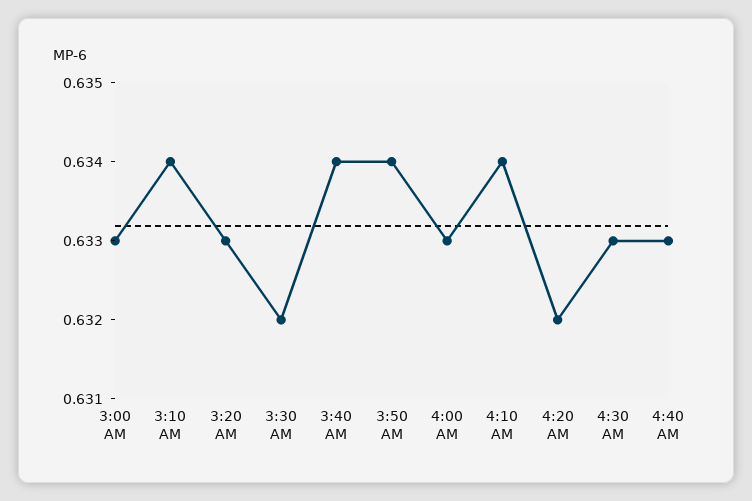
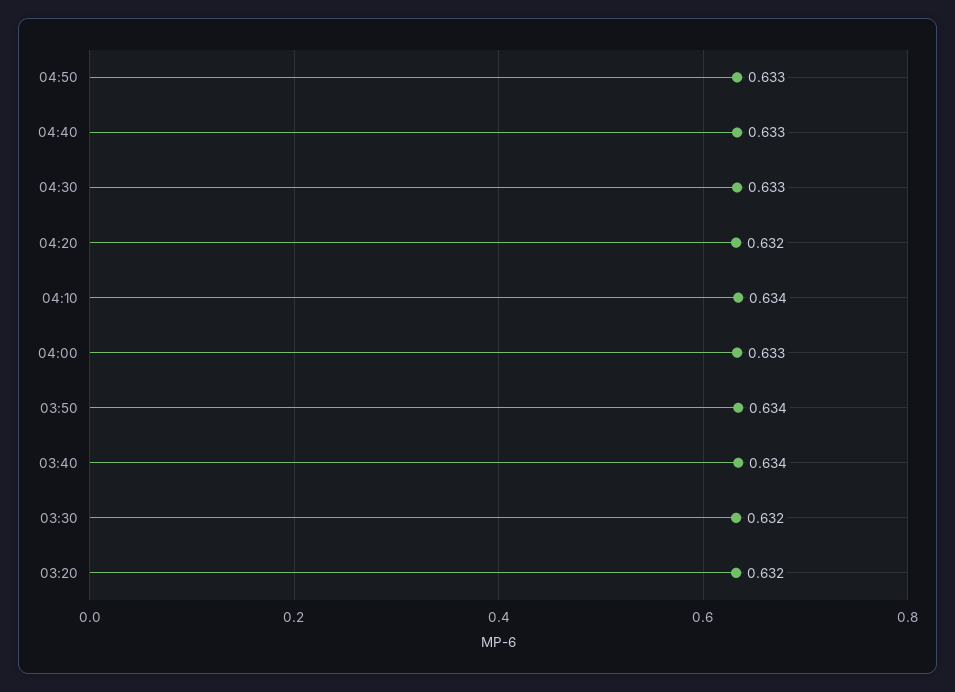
3:00 AM: 0.633 -> none
3:10 AM: 0.634 -> none
3:20 AM: 0.633 -> 0.632
04:50: none -> 0.633

